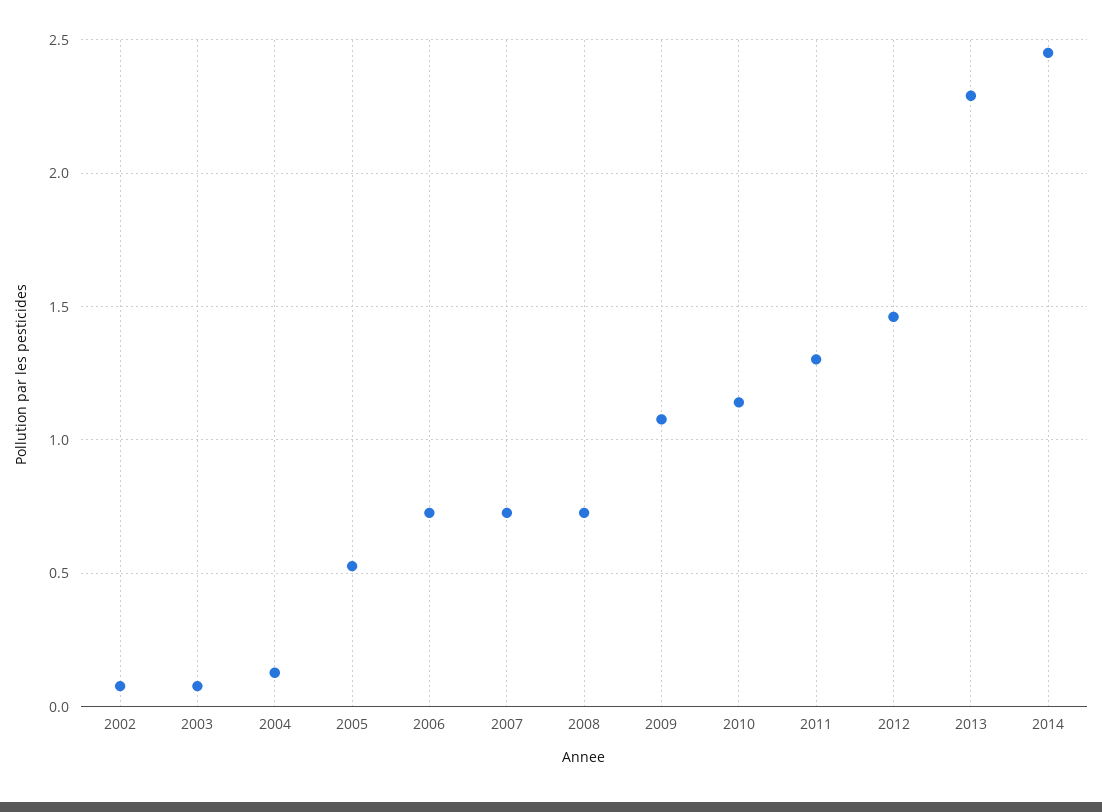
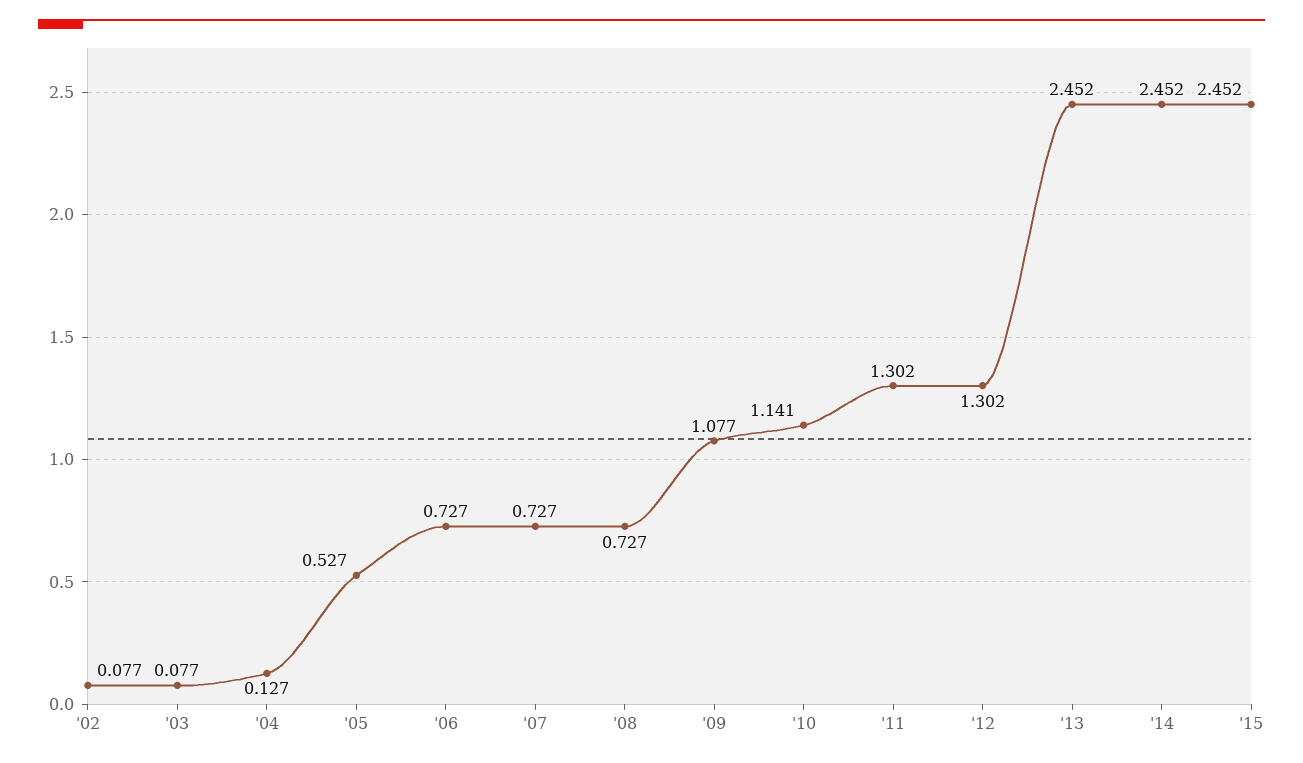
2012: 1.45 -> 1.302
2013: 2.3 -> 2.452
'15: none -> 2.452

